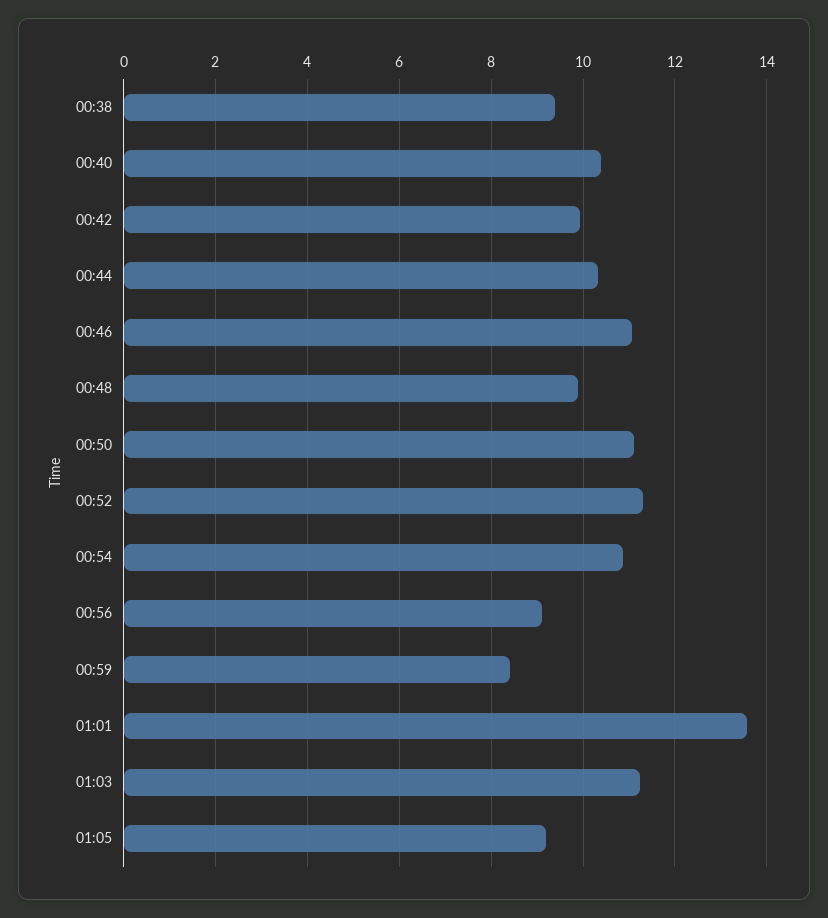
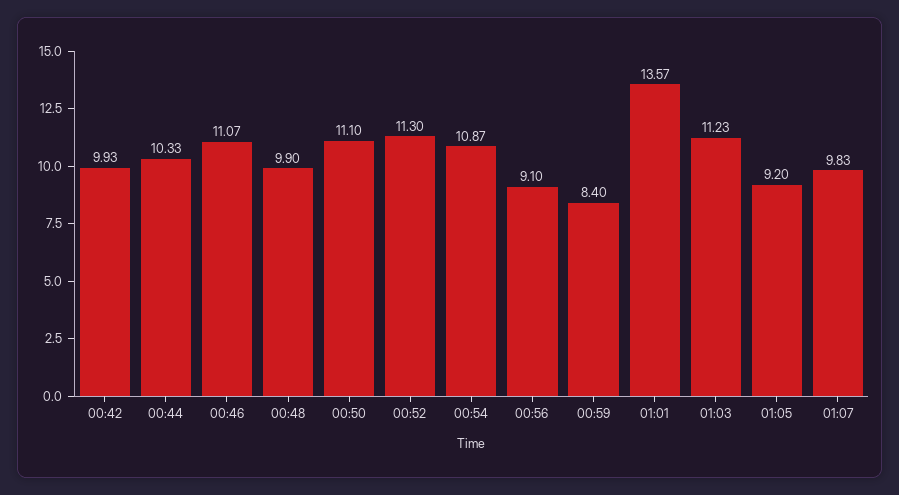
00:38: 9.4 -> none
00:40: 10.4 -> none
01:07: none -> 9.83

